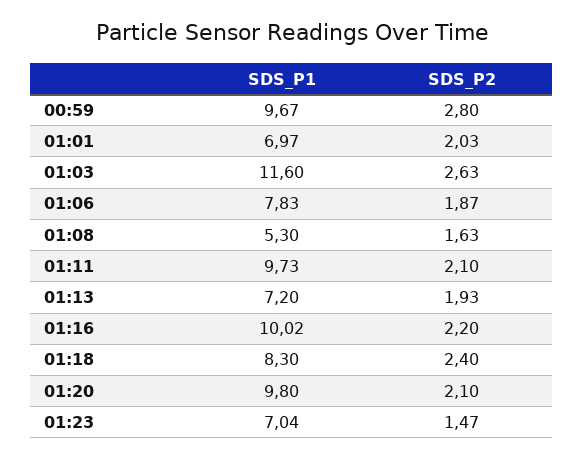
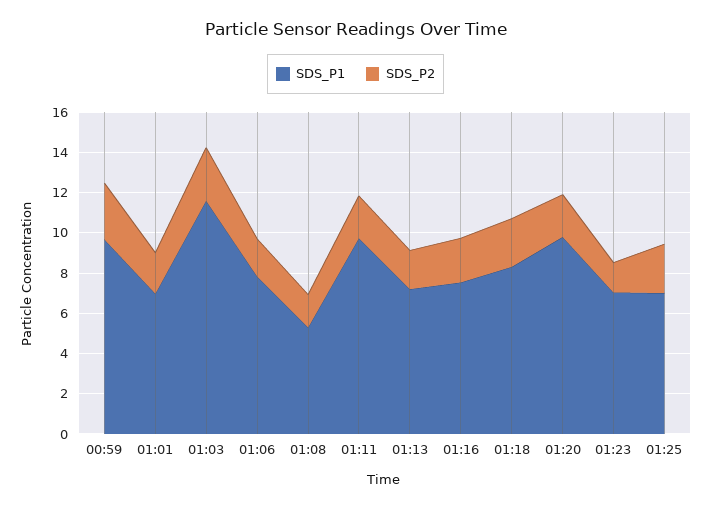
SDS_P1, 01:16: 10.02 -> 7.5
SDS_P1, 01:25: none -> 7
SDS_P2, 01:25: none -> 2.5

